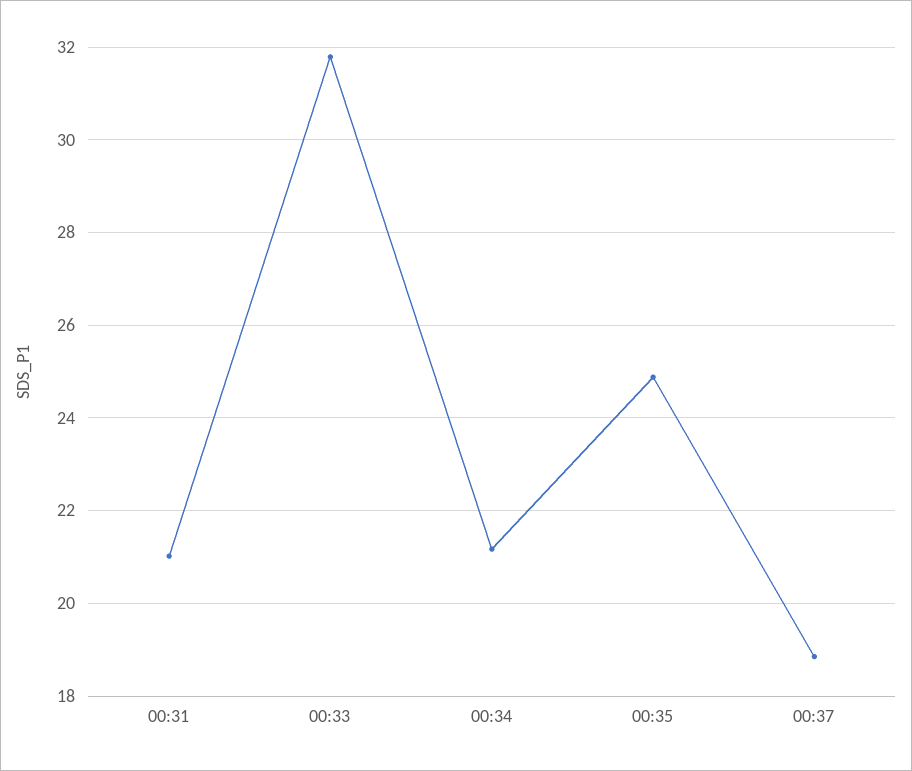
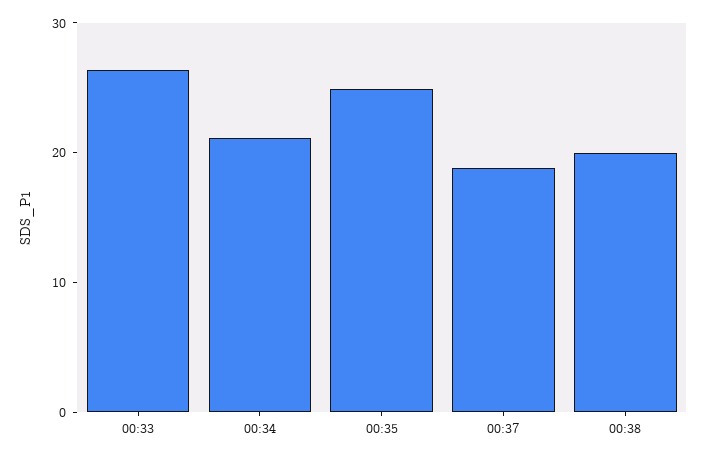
00:31: 21 -> none
00:33: 31.8 -> 26
00:38: none -> 20

